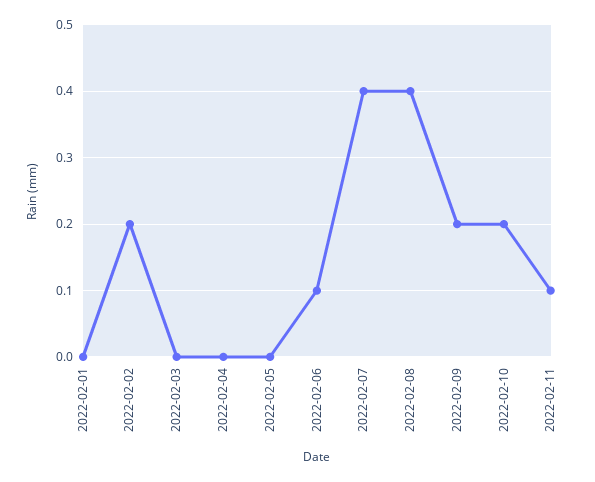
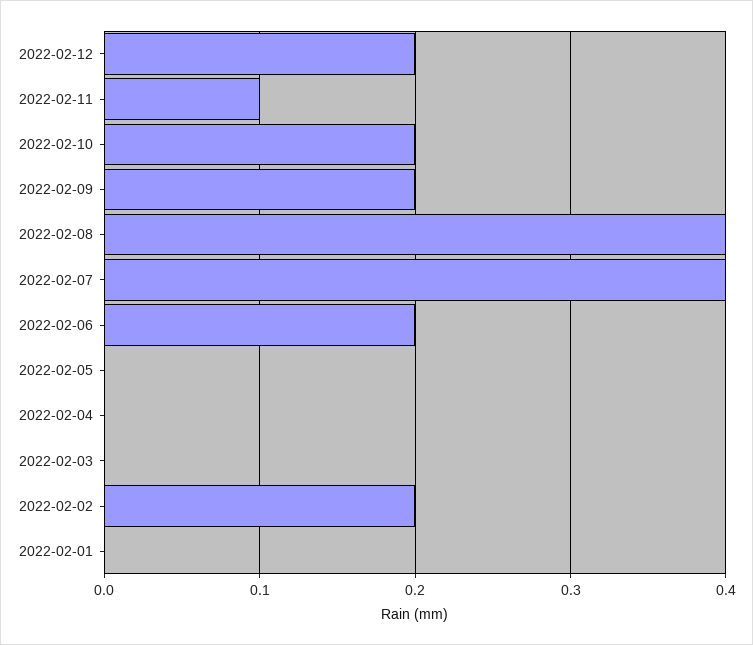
2022-02-06: 0.1 -> 0.2
2022-02-12: none -> 0.2

